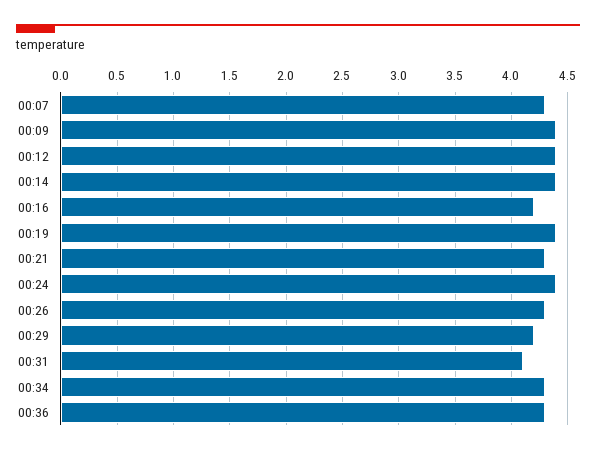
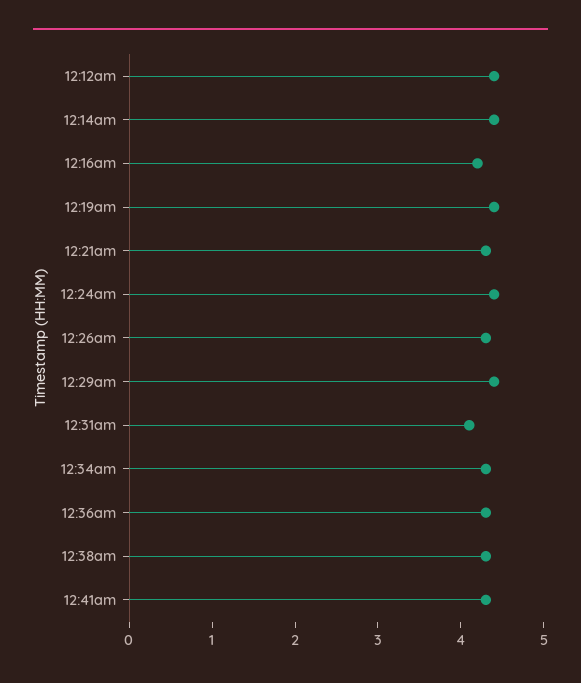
00:07: 4.3 -> none
00:09: 4.4 -> none
00:29: 4.2 -> 4.4
12:38am: none -> 4.3
12:41am: none -> 4.3

